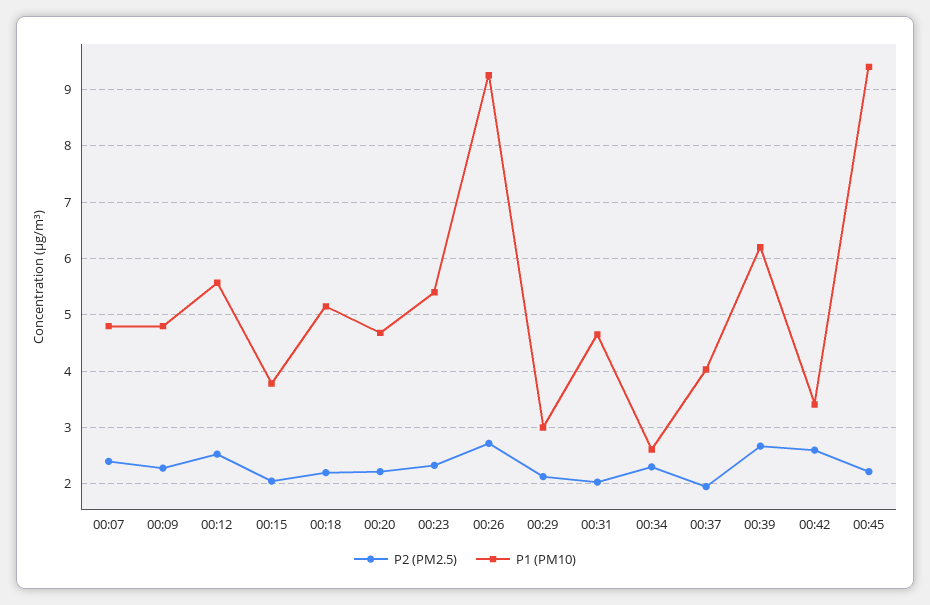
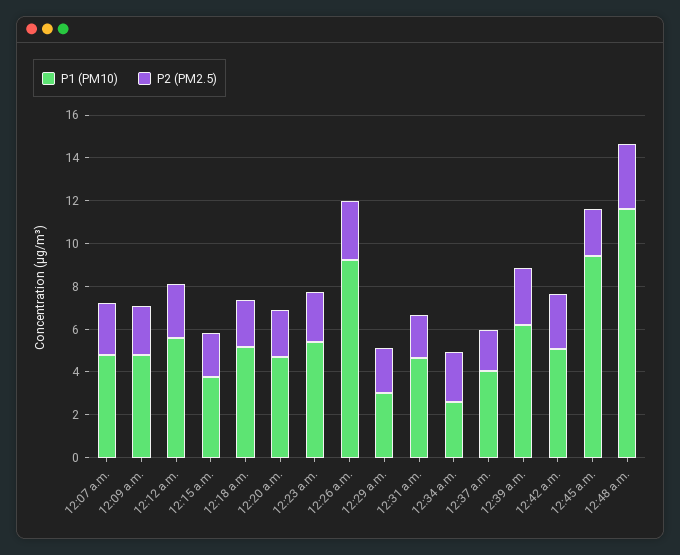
P1 (PM10), 00:42: 3.4 -> 5
P1 (PM10), 12:48 a.m.: none -> 11.5
P2 (PM2.5), 12:48 a.m.: none -> 3

